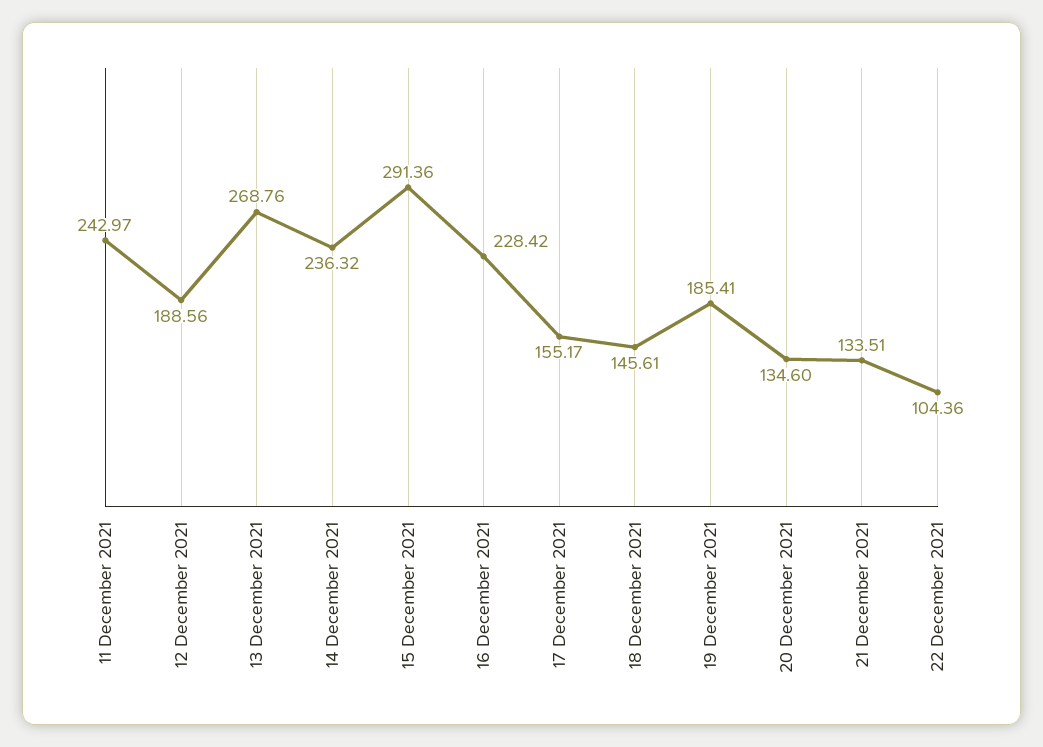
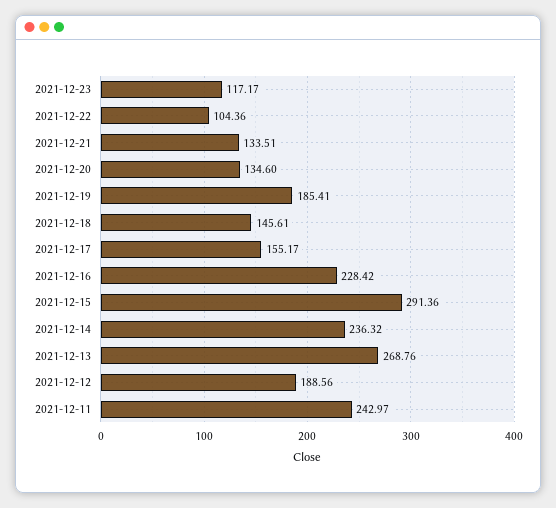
2021-12-23: none -> 117.17

